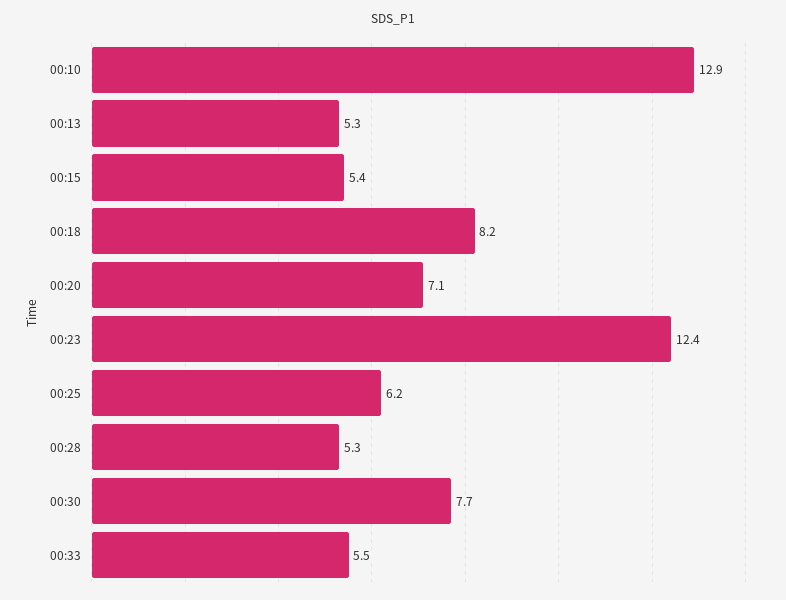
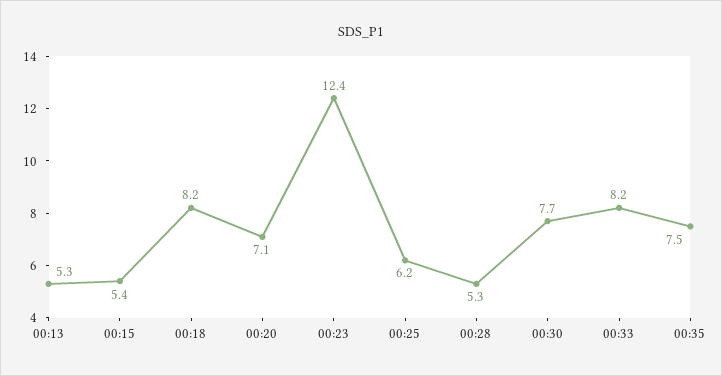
00:10: 12.9 -> none
00:33: 5.5 -> 8.2
00:35: none -> 7.5

